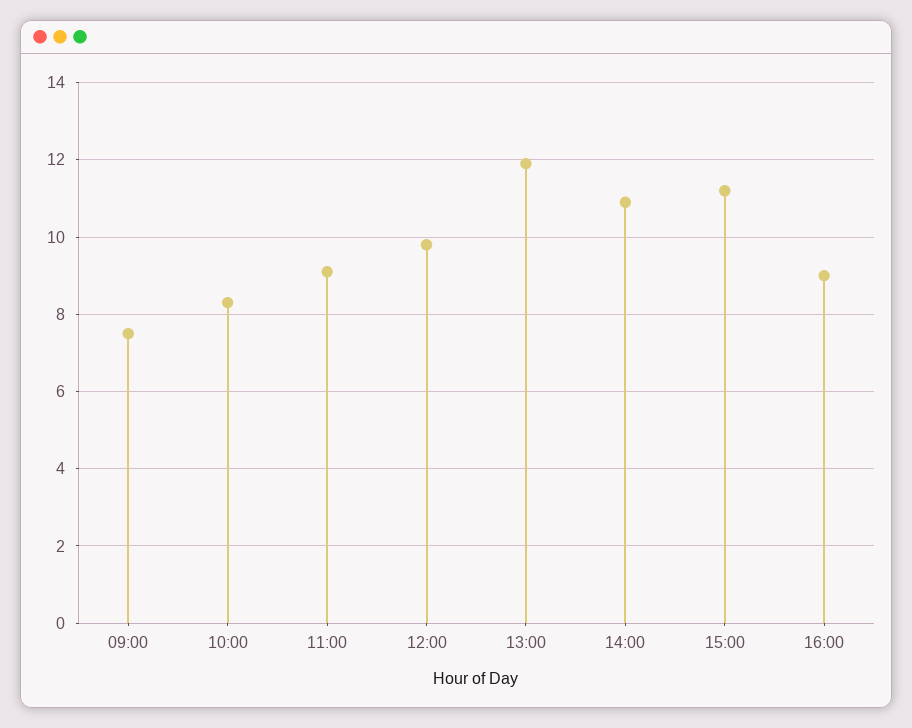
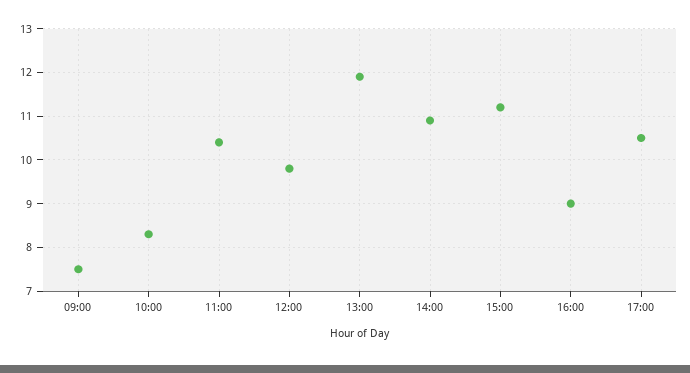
11:00: 9 -> 10.5
17:00: none -> 10.5

